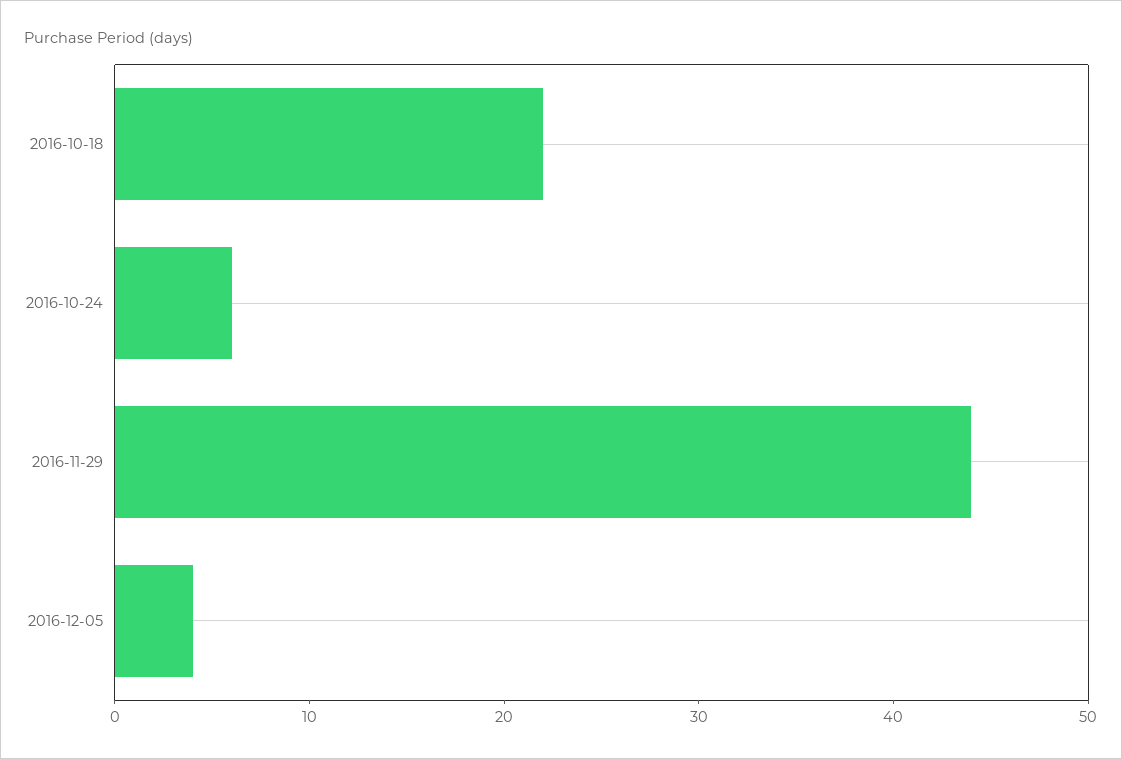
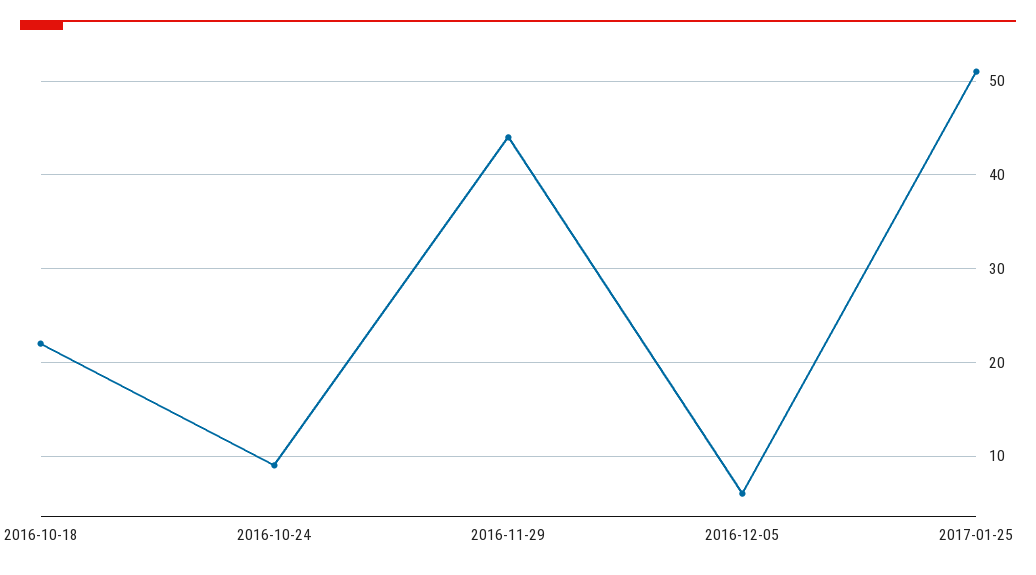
2016-10-24: 6 -> 9
2016-12-05: 4 -> 6
2017-01-25: none -> 51

